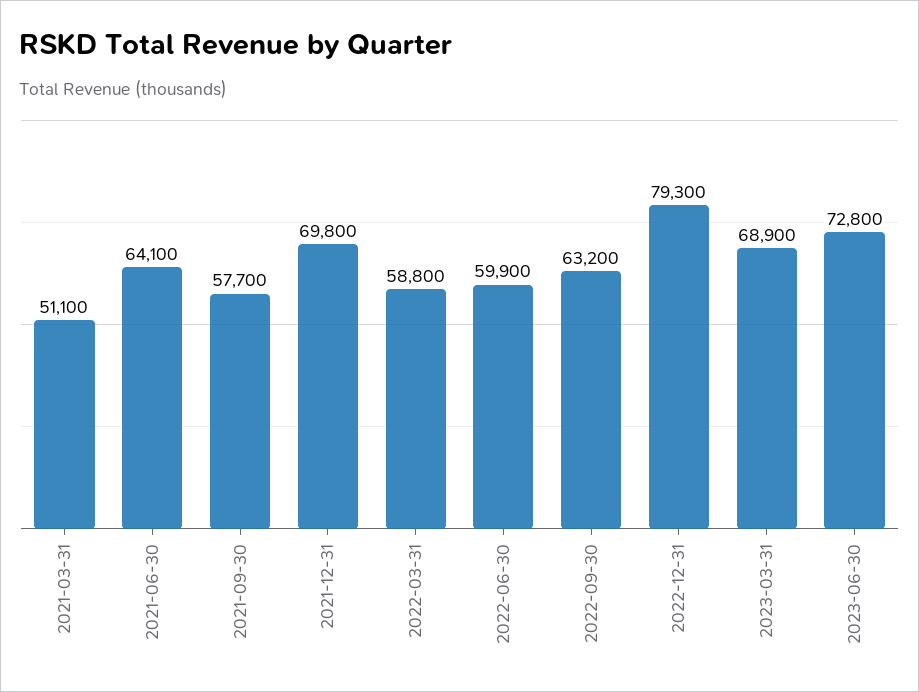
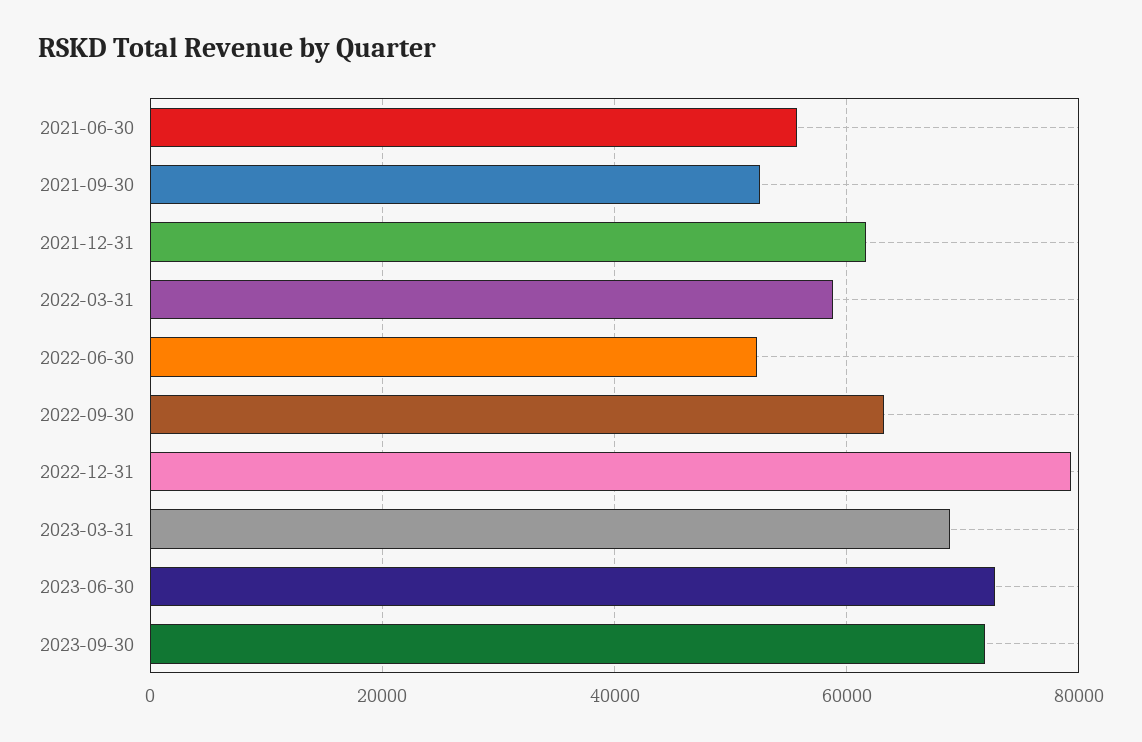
2021-03-31: 51100 -> none
2021-06-30: 64100 -> 56000
2021-09-30: 57700 -> 52000
2021-12-31: 69800 -> 62000
2022-06-30: 59900 -> 52000
2023-09-30: none -> 72000

